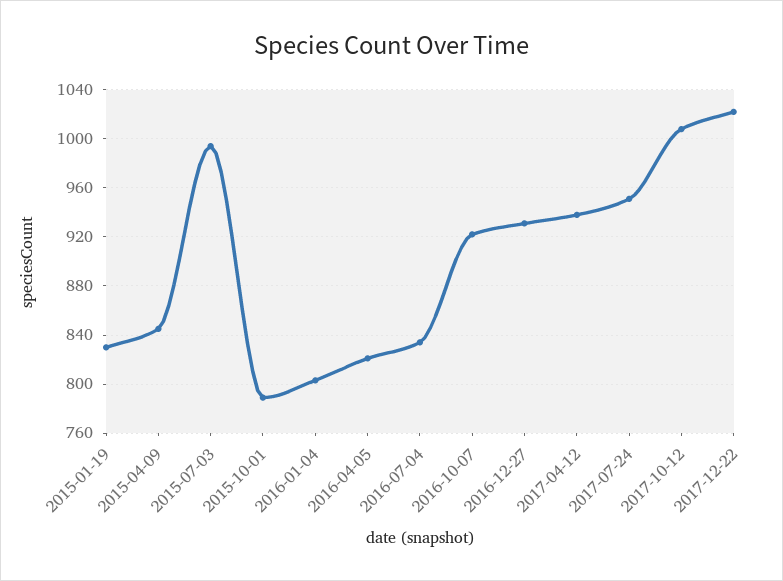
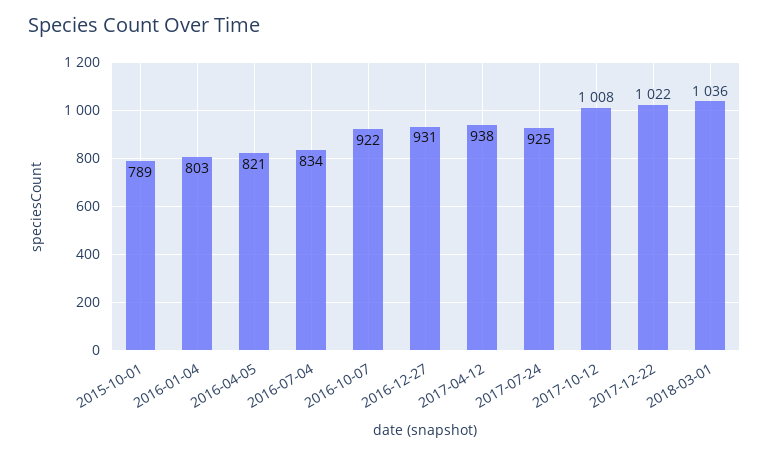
2015-01-19: 830 -> none
2015-04-09: 845 -> none
2015-07-03: 995 -> none
2017-07-24: 950 -> 925
2018-03-01: none -> 1036

